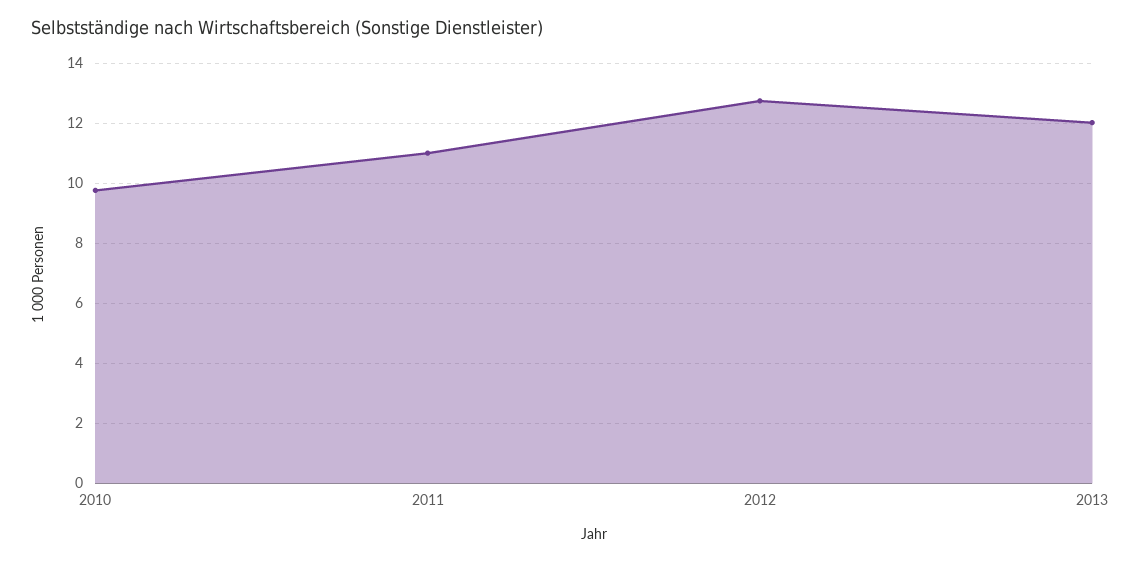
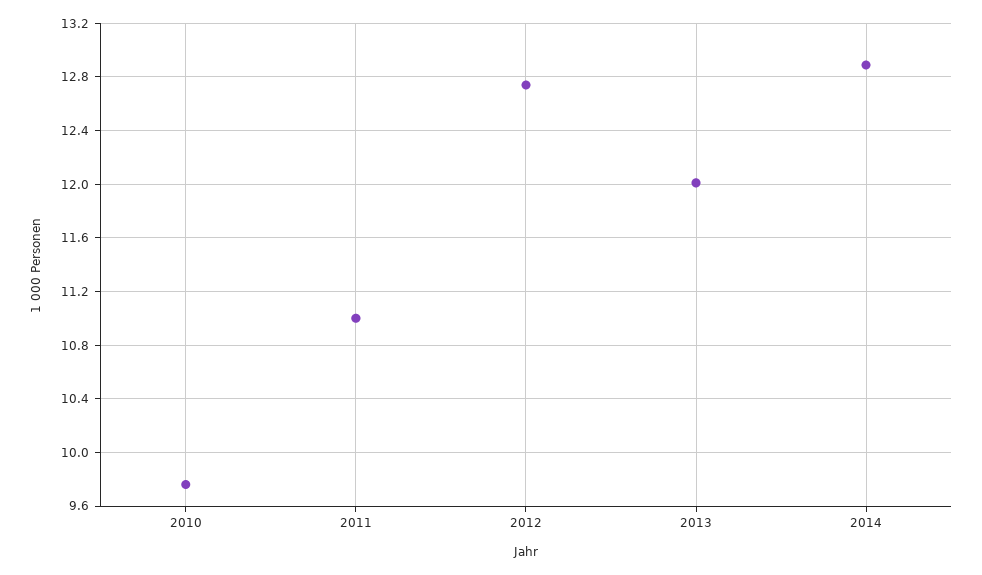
2014: none -> 12.9

